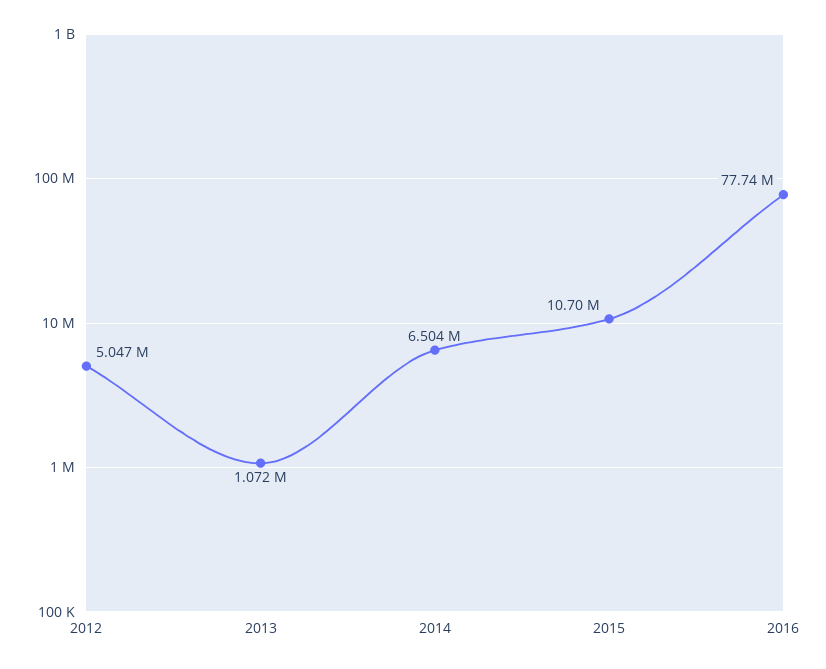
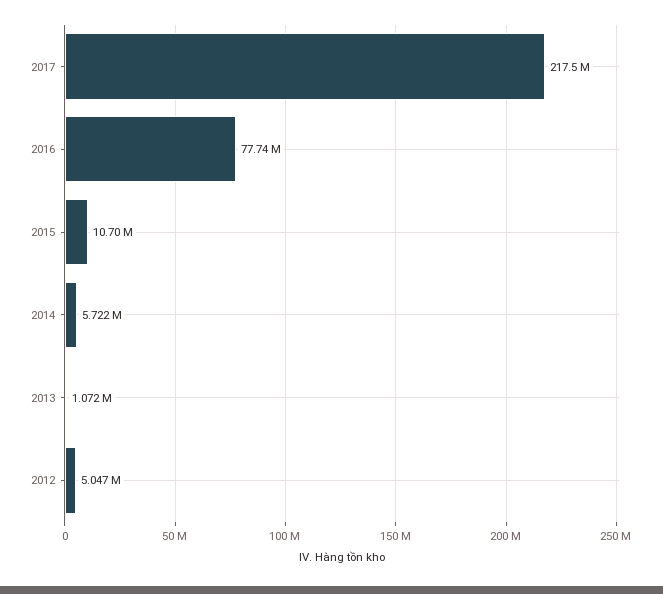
2014: 6504000 -> 5722000
2017: none -> 217500000

